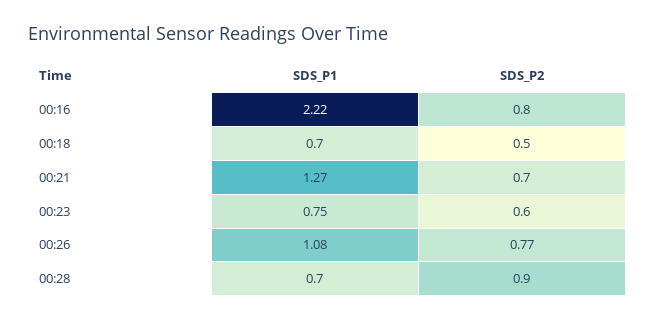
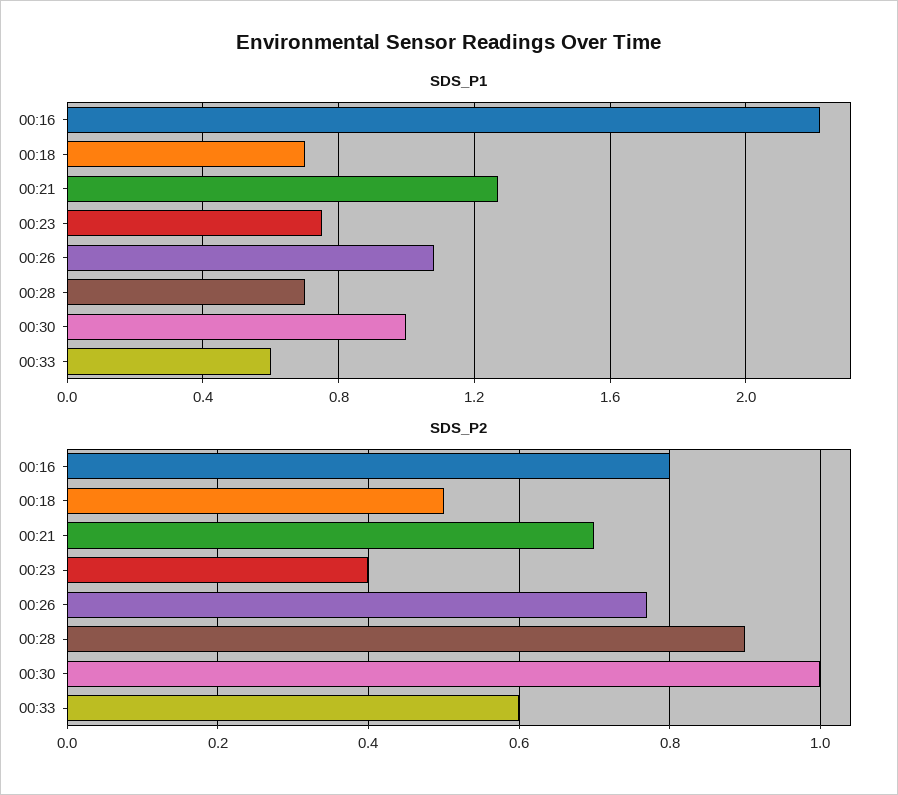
SDS_P2, 00:23: 0.6 -> 0.4
SDS_P1, 00:30: none -> 1
SDS_P1, 00:33: none -> 0.6
SDS_P2, 00:30: none -> 1
SDS_P2, 00:33: none -> 0.6

